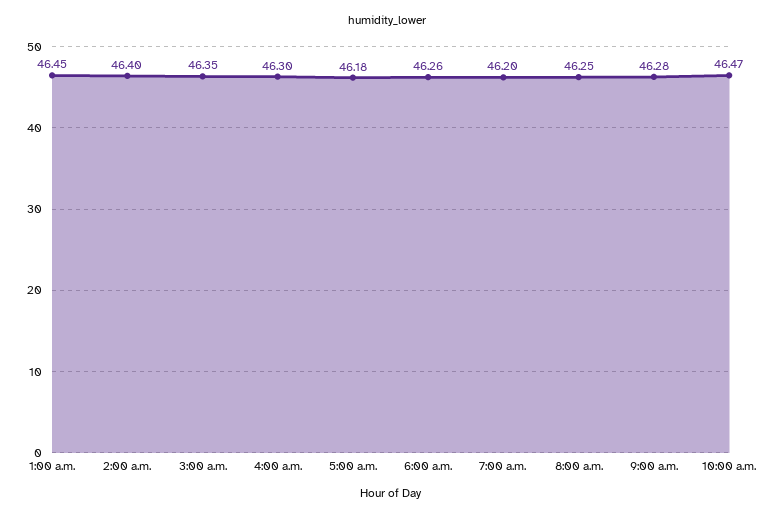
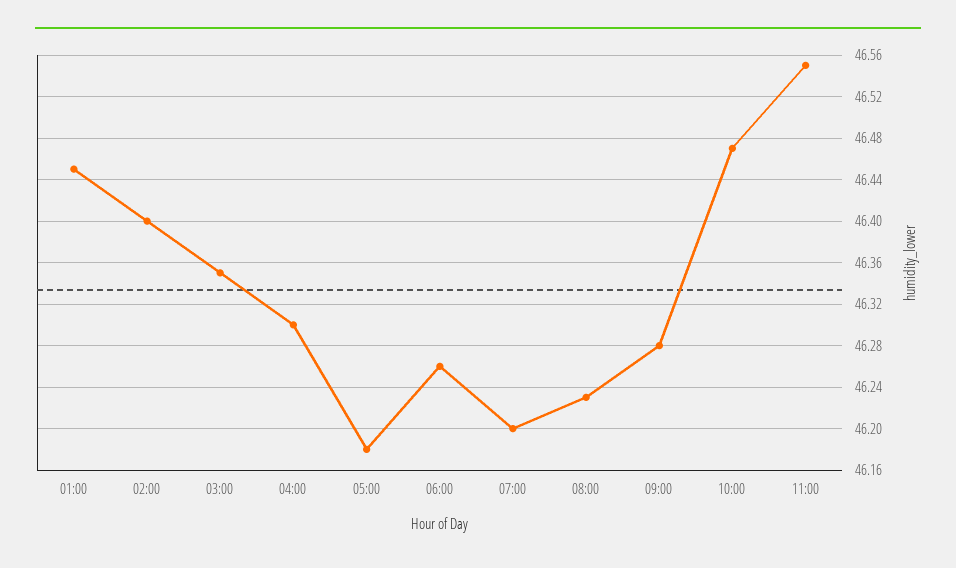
8:00 a.m.: 46.25 -> 46.23
11:00: none -> 46.55

